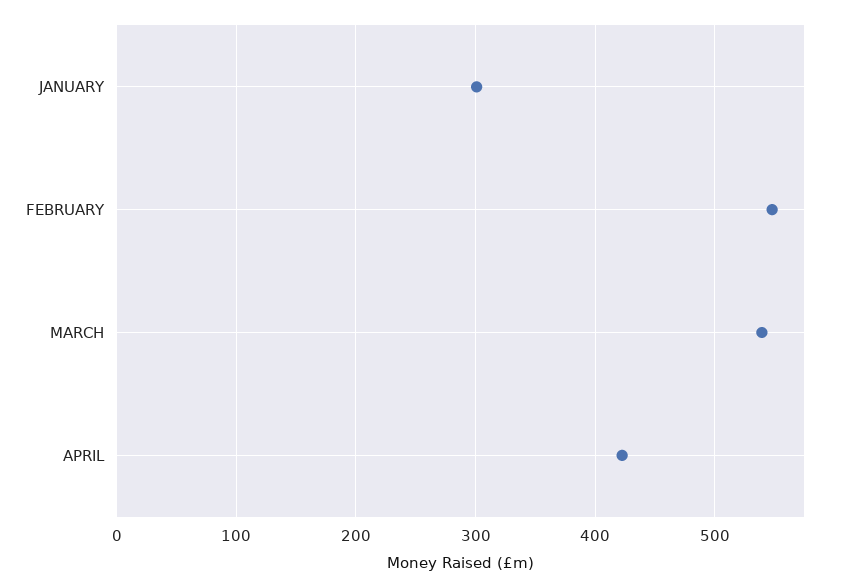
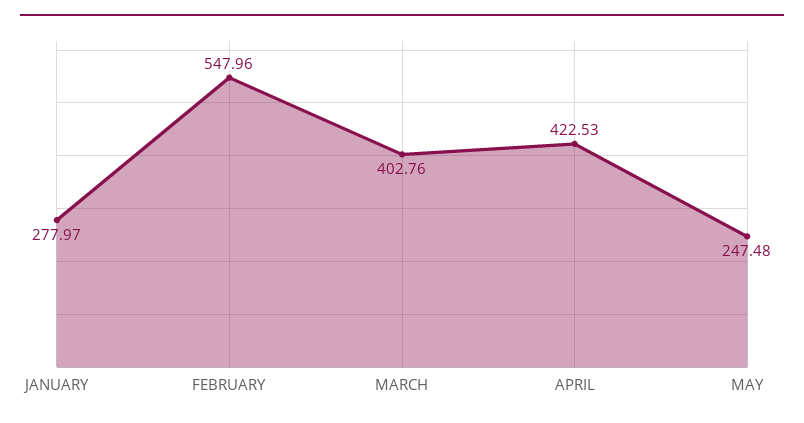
JANUARY: 300 -> 277.97
MARCH: 540 -> 402.76
MAY: none -> 247.48

